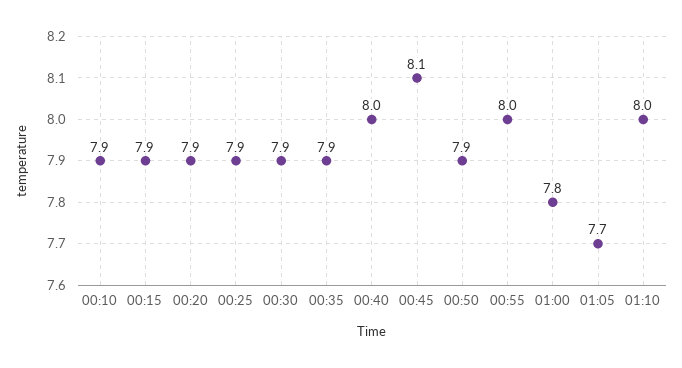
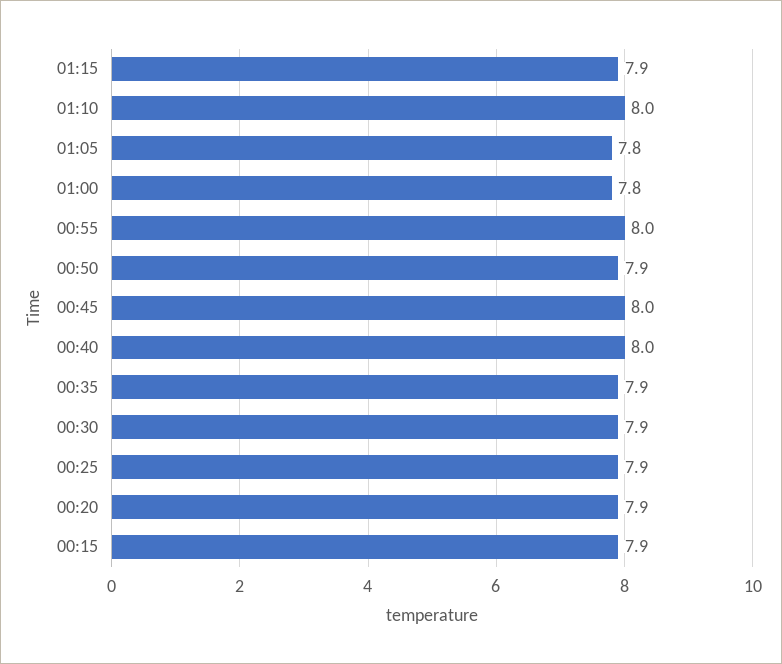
00:10: 7.9 -> none
00:45: 8.1 -> 8
01:05: 7.7 -> 7.8
01:15: none -> 7.9

